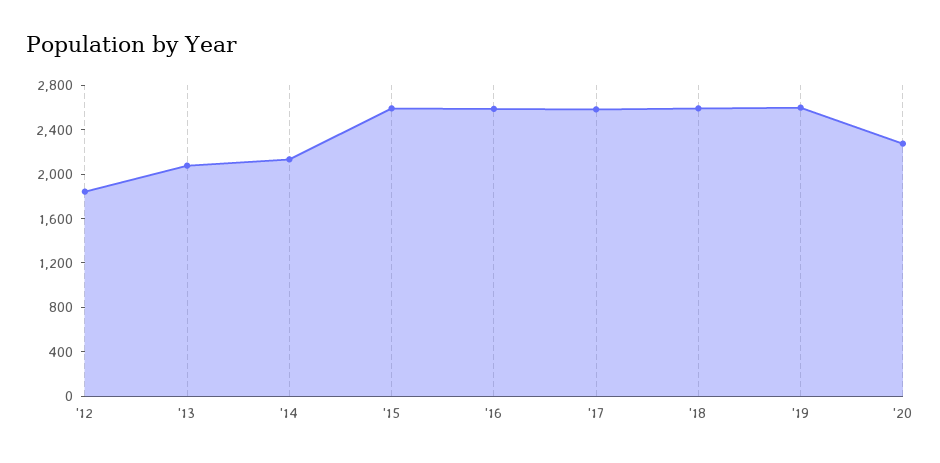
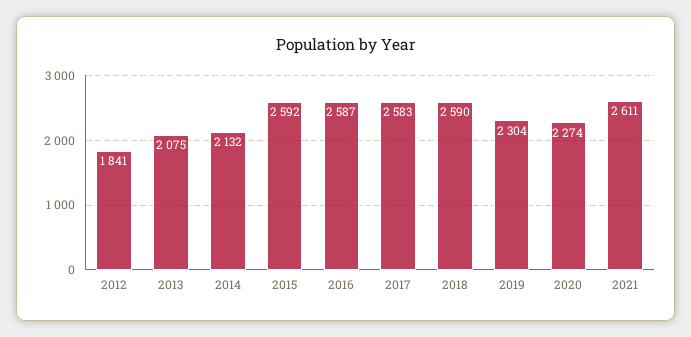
'19: 2600 -> 2304
2021: none -> 2611

